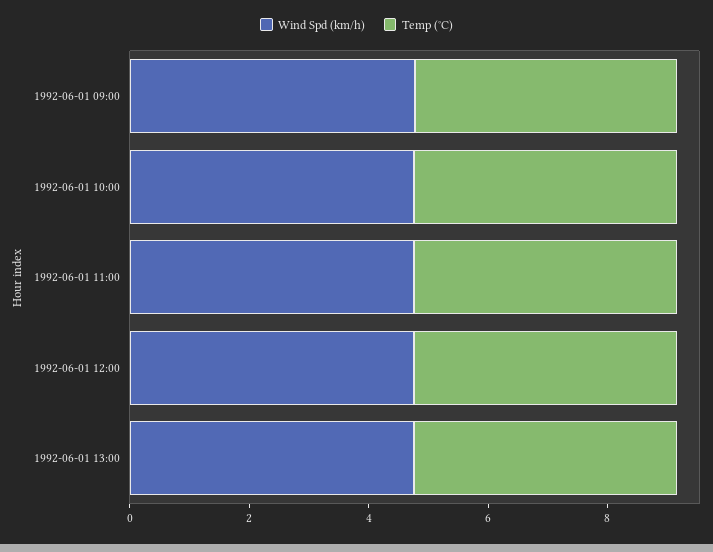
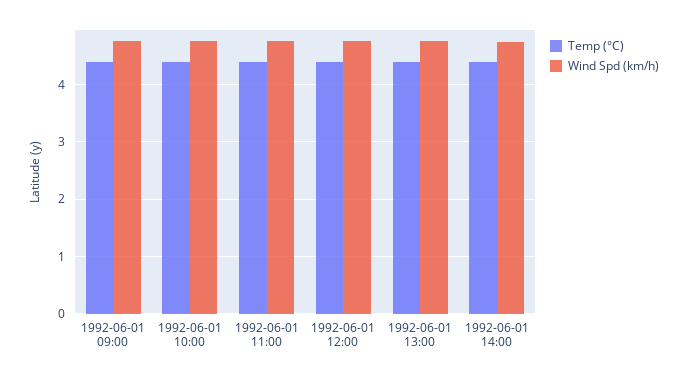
Temp (°C), 1992-06-01 14:00: none -> 4.4
Wind Spd (km/h), 1992-06-01 14:00: none -> 4.8

